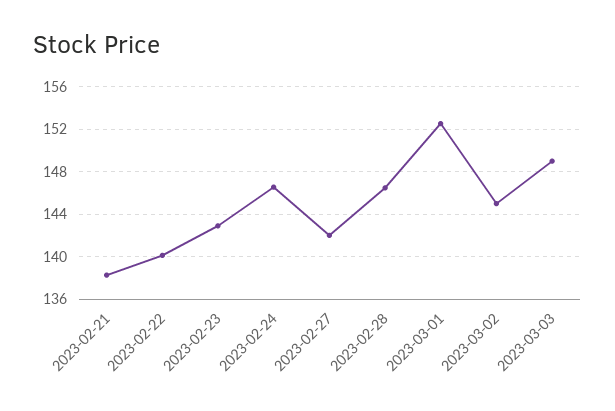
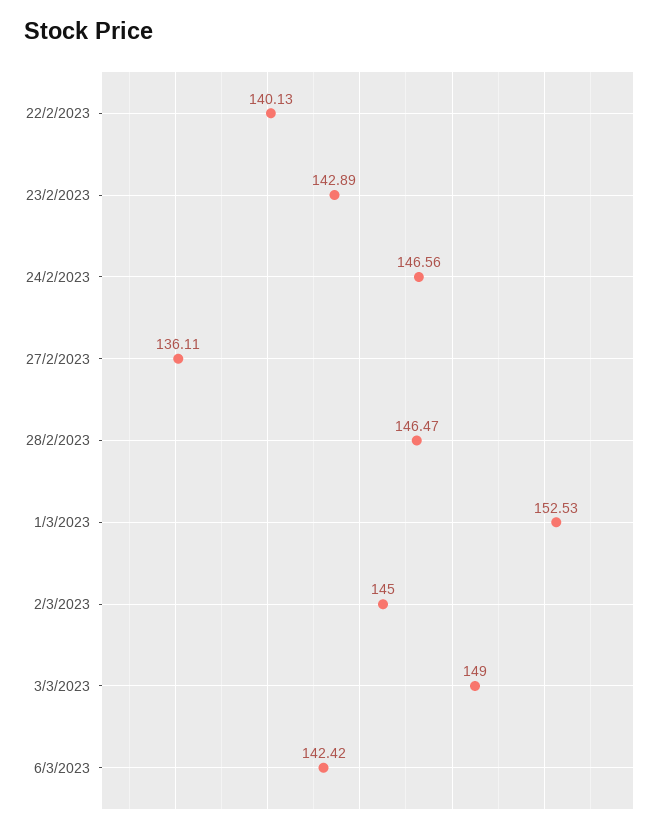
2023-02-21: 138 -> none
2023-02-27: 142 -> 136.11
6/3/2023: none -> 142.42

